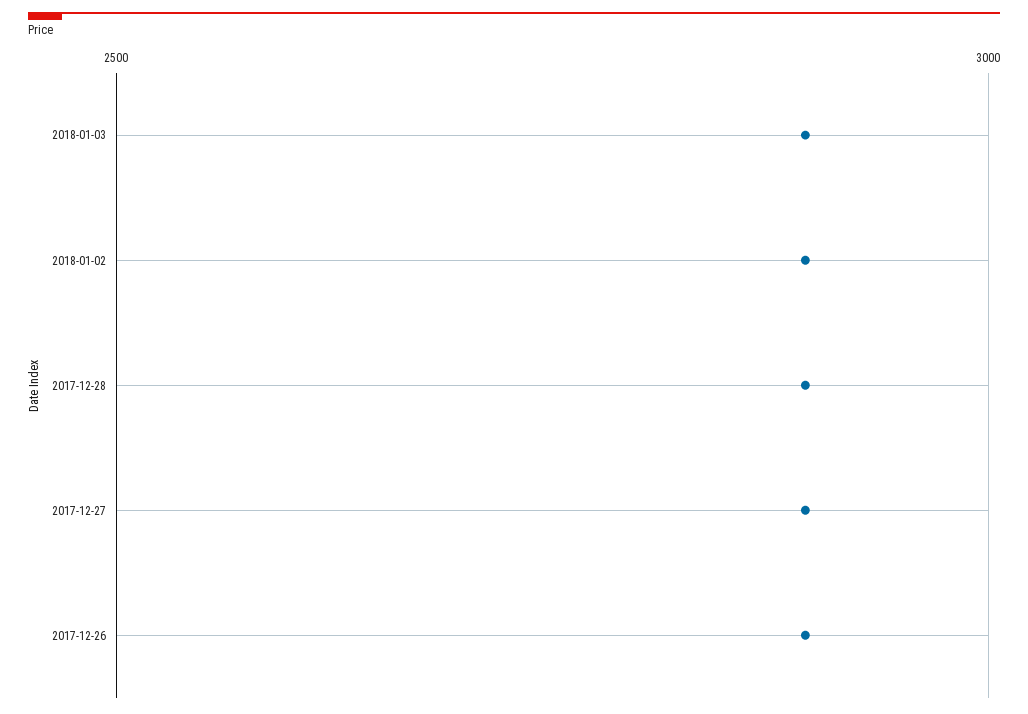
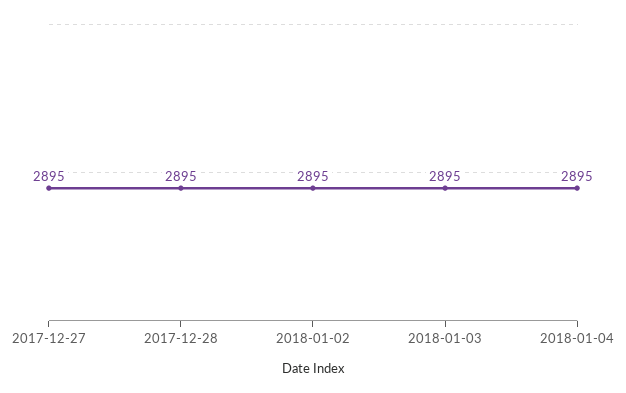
2017-12-26: 2900 -> none
2018-01-04: none -> 2895

